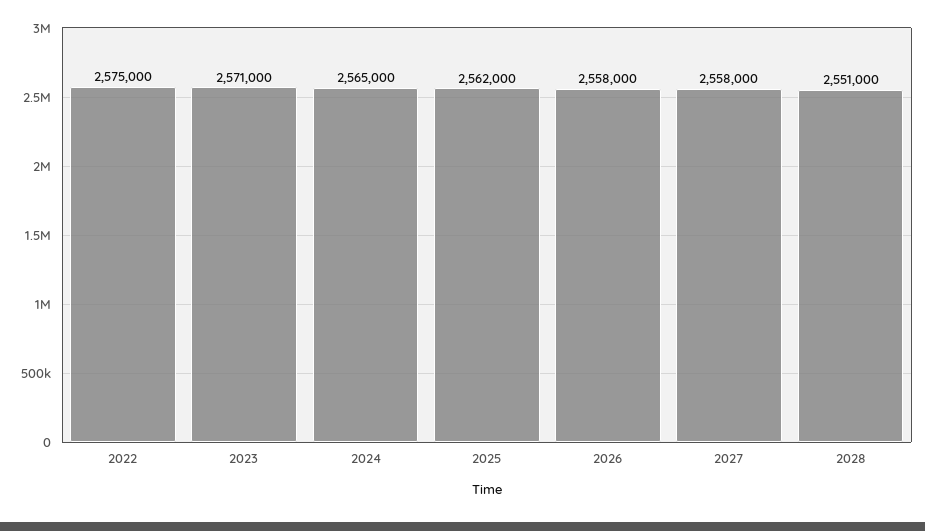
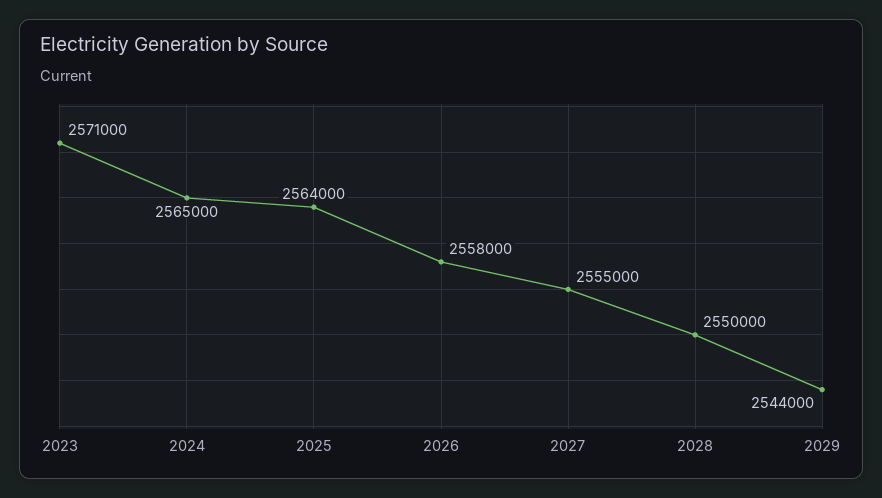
2022: 2575000 -> none
2025: 2562000 -> 2564000
2027: 2558000 -> 2555000
2028: 2551000 -> 2550000
2029: none -> 2544000

